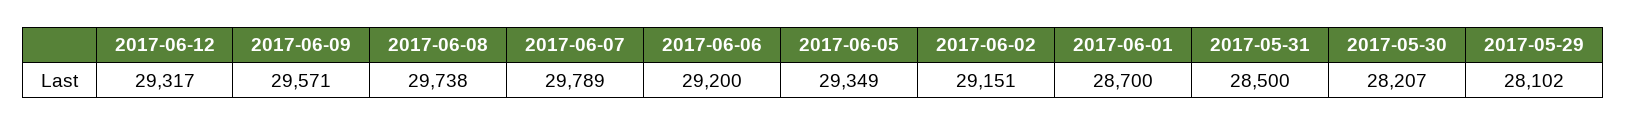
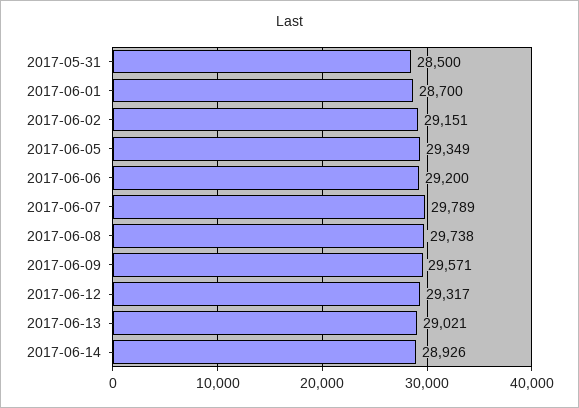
2017-05-30: 28207 -> none
2017-05-29: 28102 -> none
2017-06-13: none -> 29021
2017-06-14: none -> 28926

